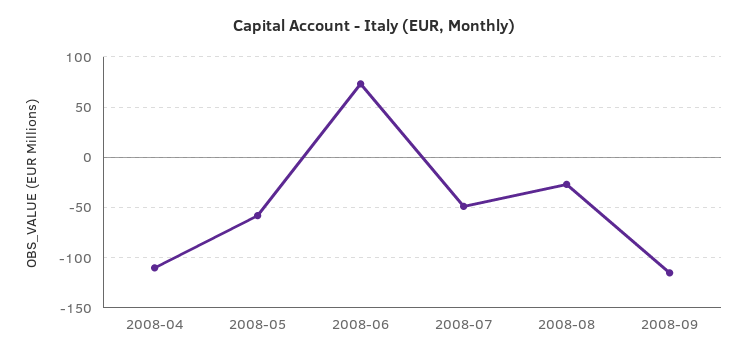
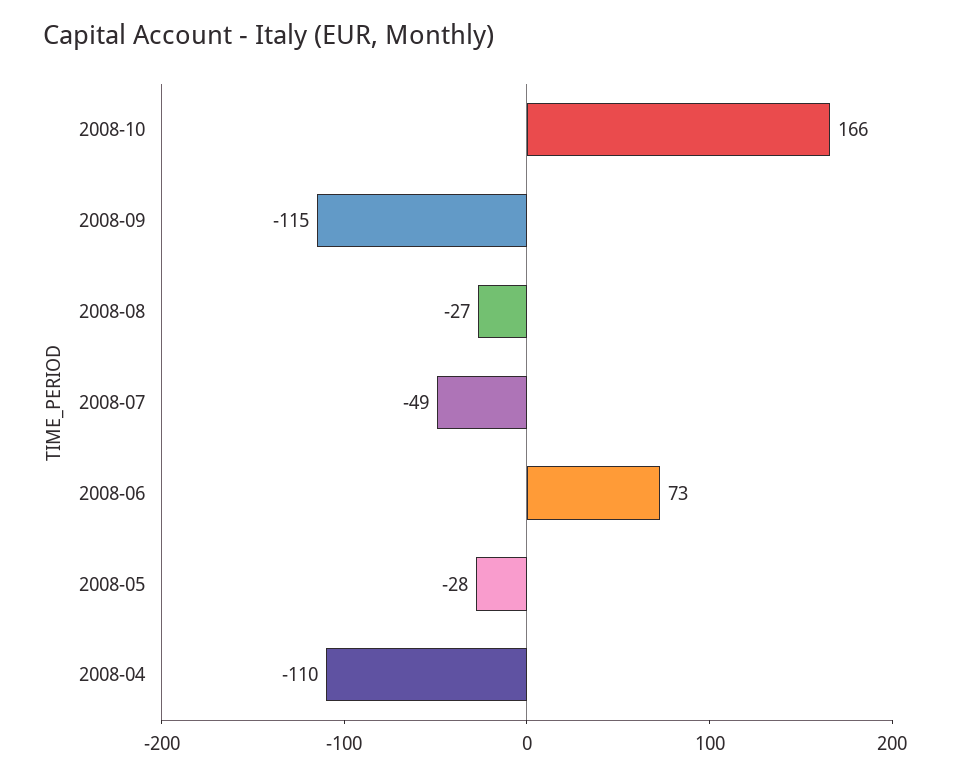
2008-05: -60 -> -28
2008-10: none -> 166

